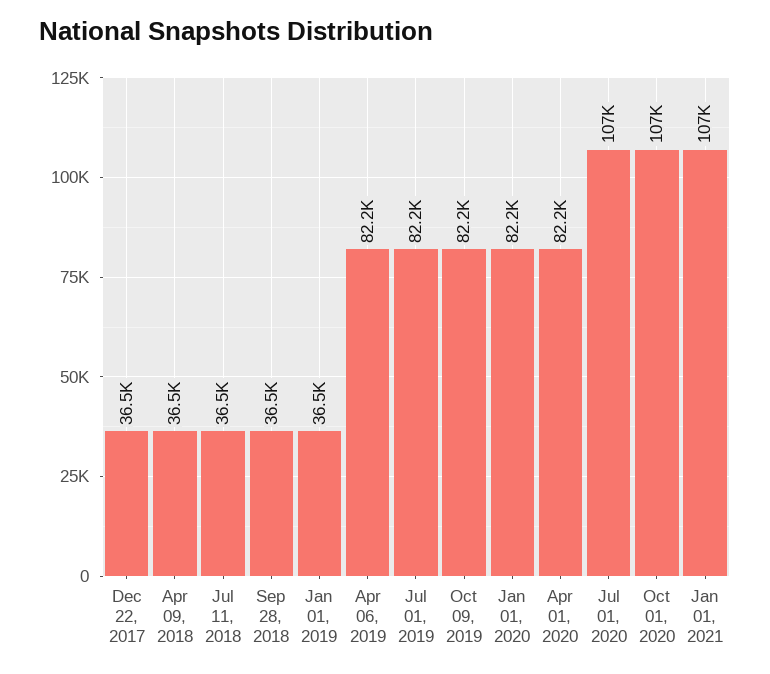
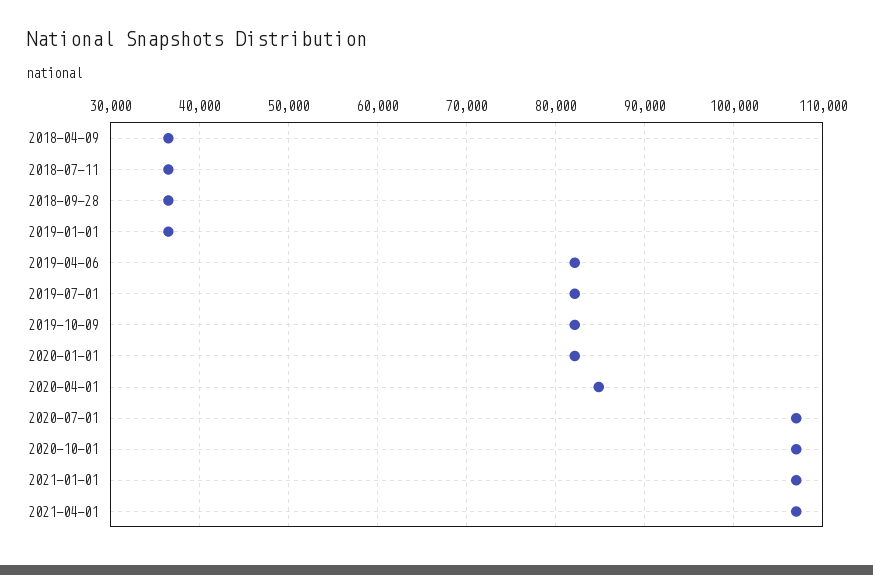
Dec 22, 2017: 36500 -> none
Apr 01, 2020: 82200 -> 85000
2021-04-01: none -> 107000

